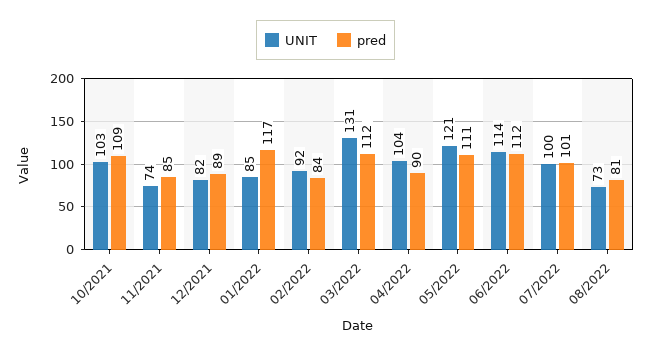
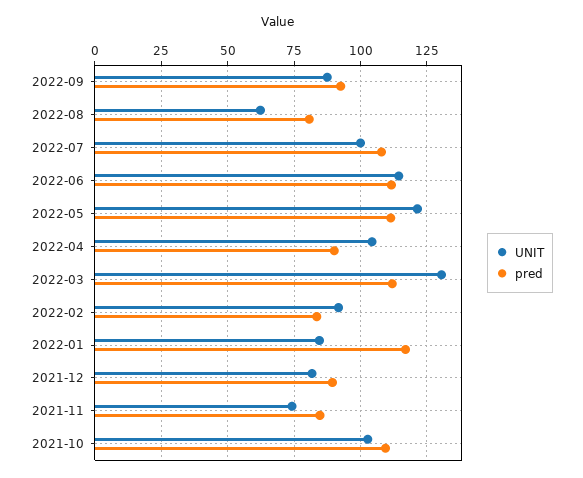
pred, 07/2022: 101 -> 107.5
UNIT, 08/2022: 73 -> 62.5
UNIT, 2022-09: none -> 87.5
pred, 2022-09: none -> 92.5

